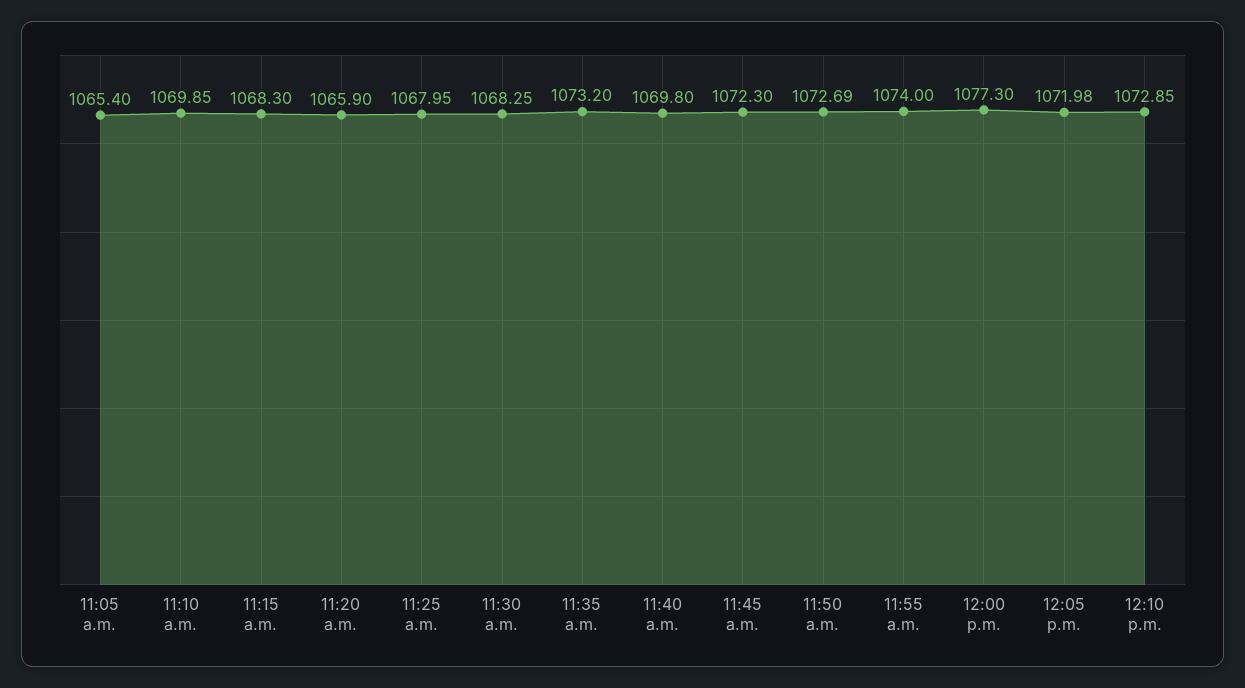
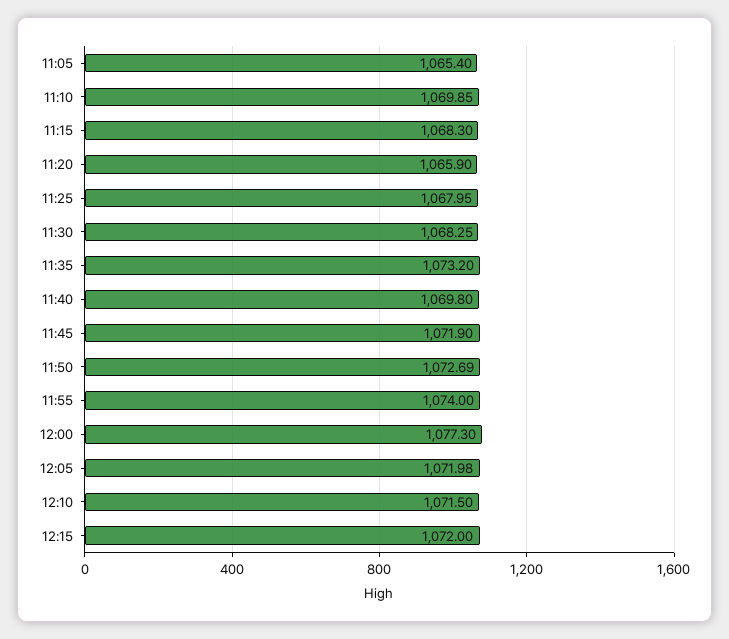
11:45 a.m.: 1072.3 -> 1071.9
12:10 p.m.: 1072.85 -> 1071.5
12:15: none -> 1072

